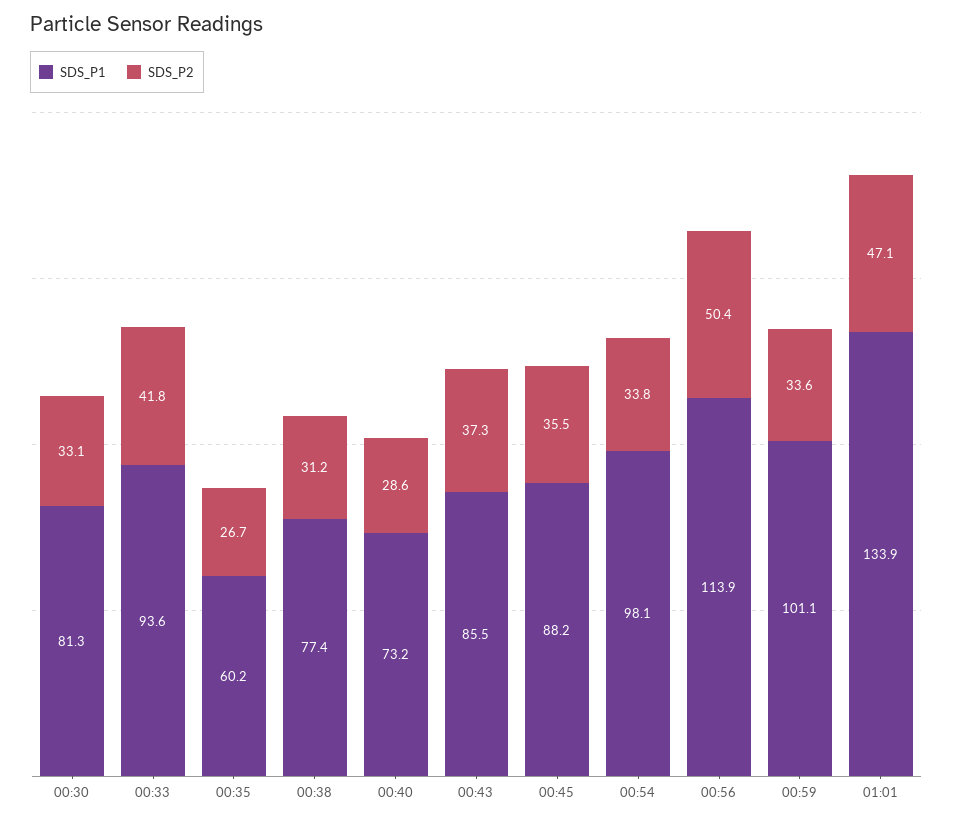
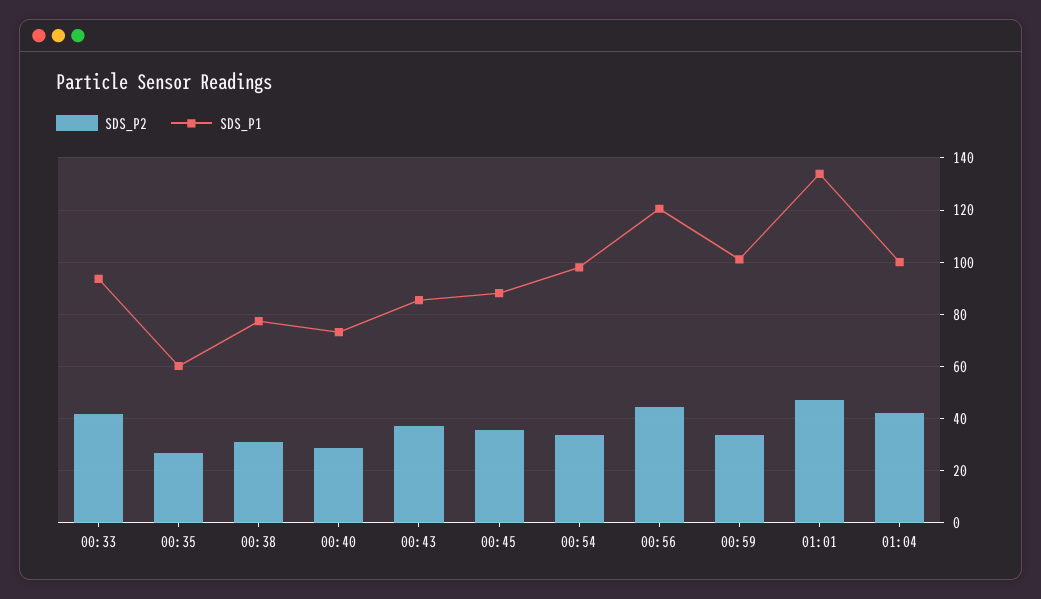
SDS_P1, 00:30: 81.3 -> none
SDS_P2, 00:30: 33.1 -> none
SDS_P1, 00:56: 113.9 -> 120
SDS_P2, 00:56: 50.4 -> 45
SDS_P2, 01:04: none -> 42.5
SDS_P1, 01:04: none -> 100

